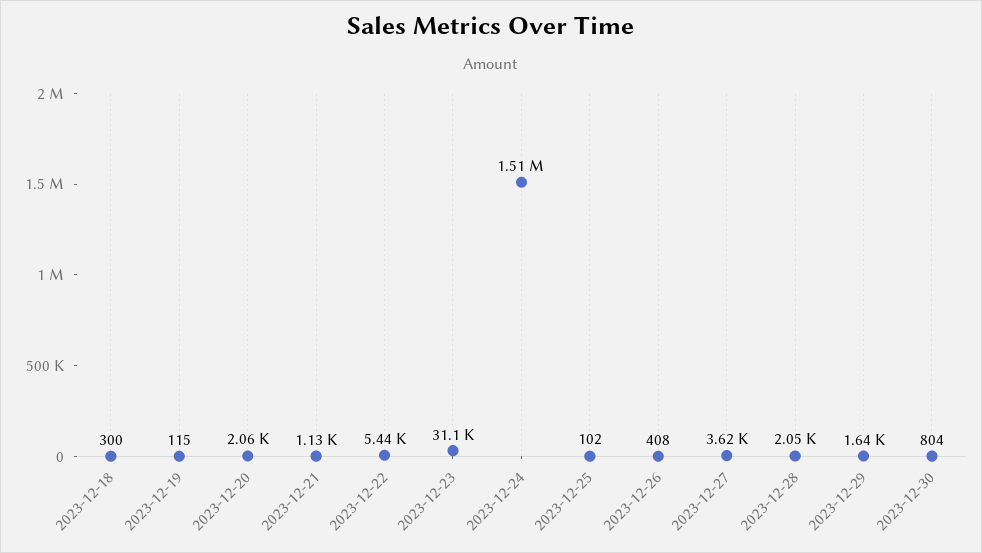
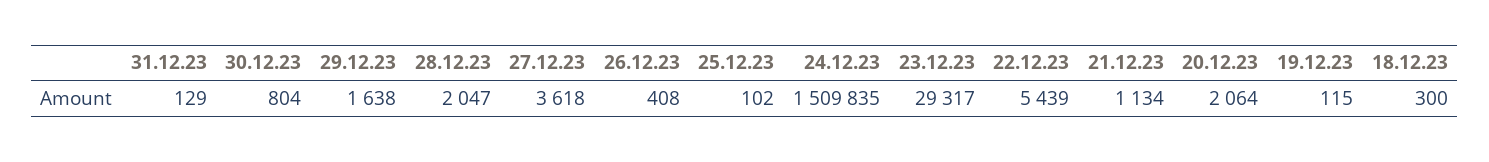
2023-12-23: 31100 -> 29317
31.12.23: none -> 129

